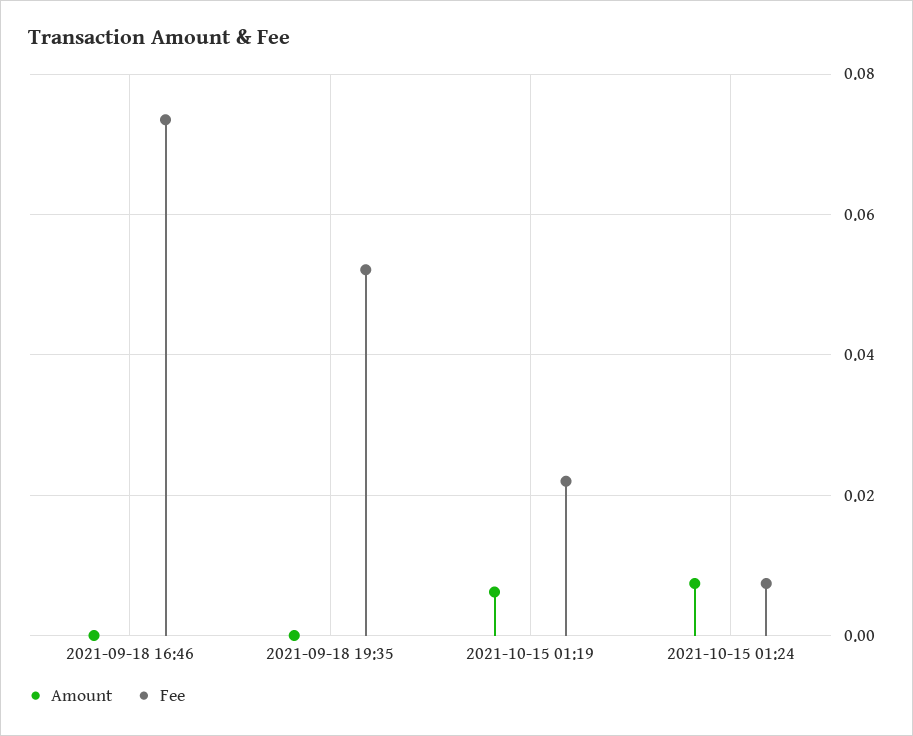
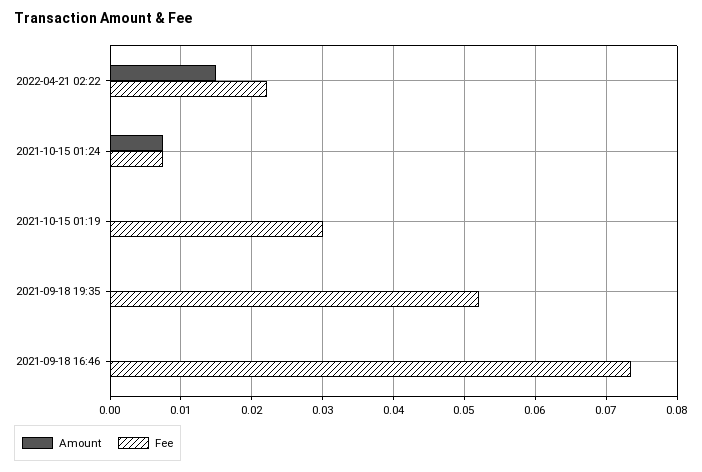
Amount, 2021-10-15 01:19: 0.006 -> 0
Fee, 2021-10-15 01:19: 0.022 -> 0.03
Amount, 2022-04-21 02:22: none -> 0.015
Fee, 2022-04-21 02:22: none -> 0.022

